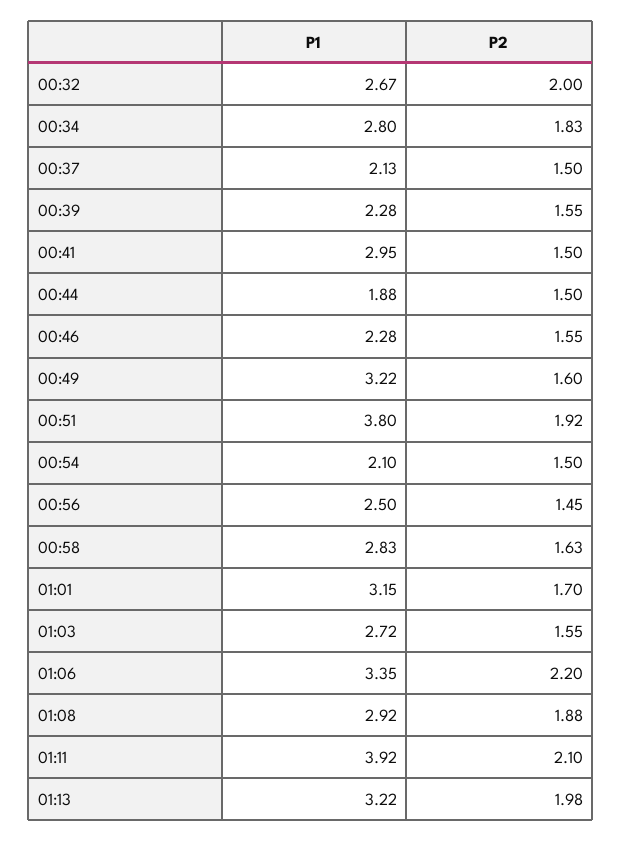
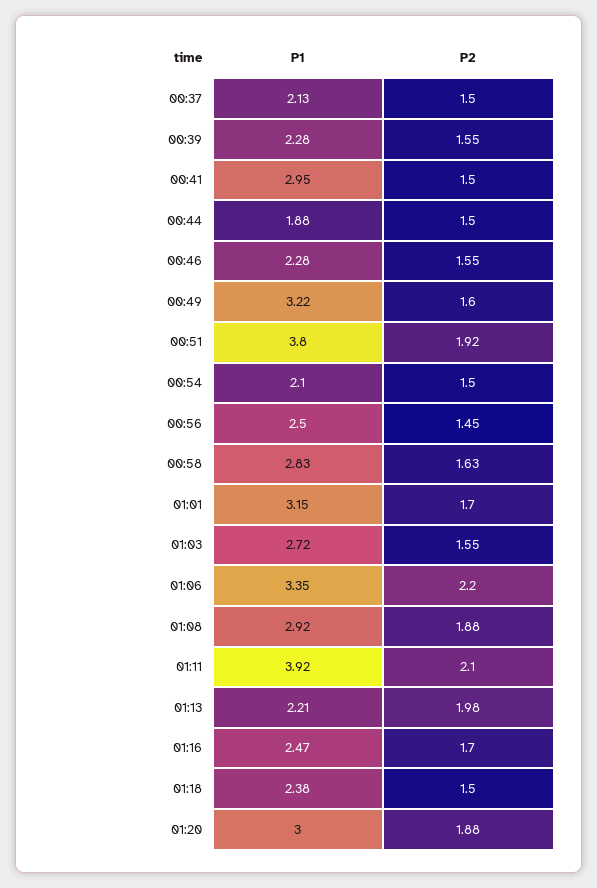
P1, 00:32: 2.67 -> none
P2, 00:32: 2 -> none
P1, 00:34: 2.8 -> none
P2, 00:34: 1.83 -> none
P1, 01:13: 3.22 -> 2.21
P1, 01:16: none -> 2.47
P2, 01:16: none -> 1.7
P1, 01:18: none -> 2.38
P2, 01:18: none -> 1.5
P1, 01:20: none -> 3
P2, 01:20: none -> 1.88

